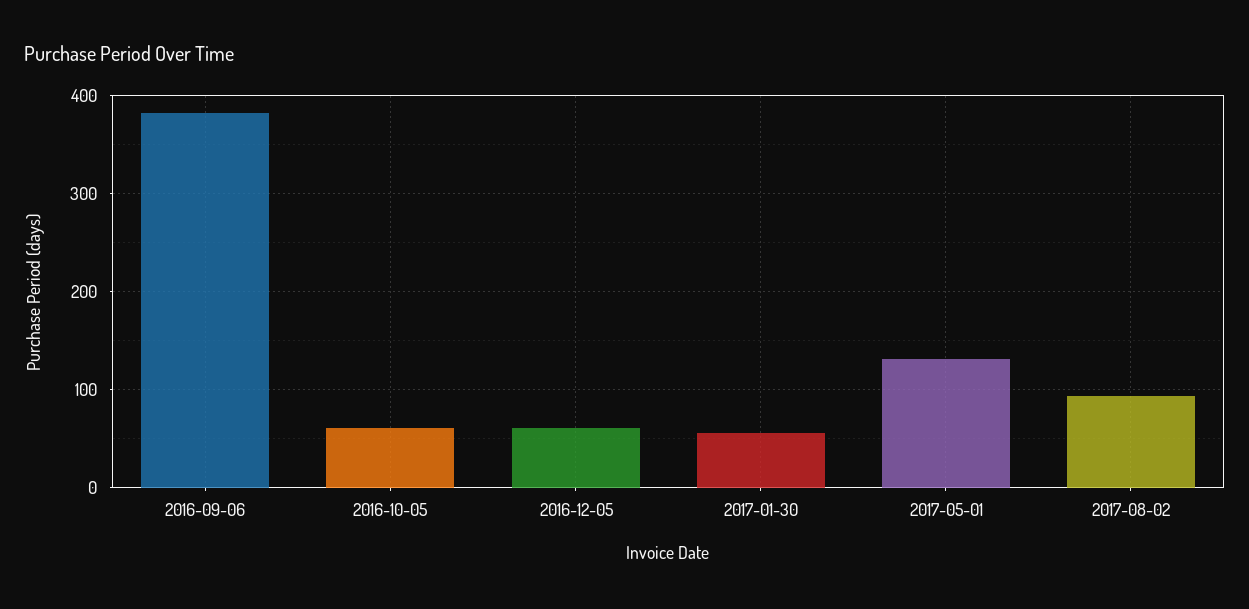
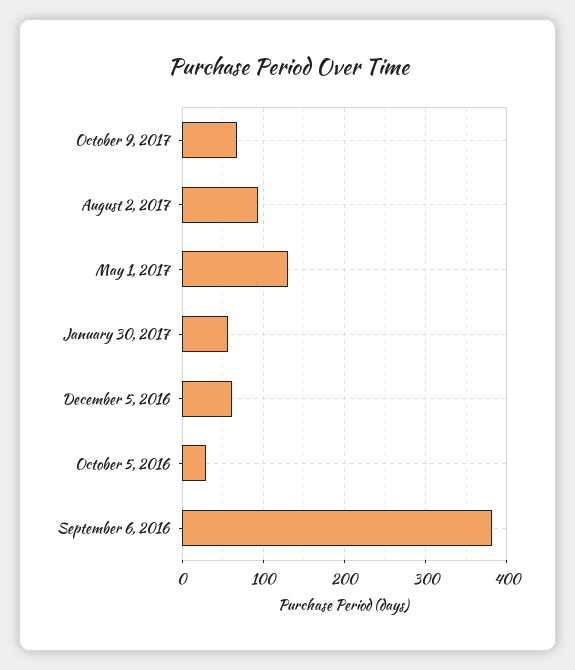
2016-10-05: 60 -> 30
October 9, 2017: none -> 70

